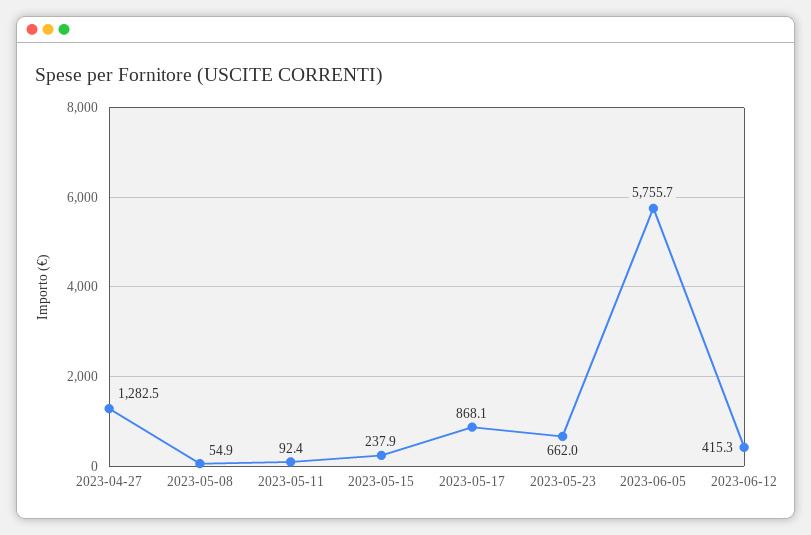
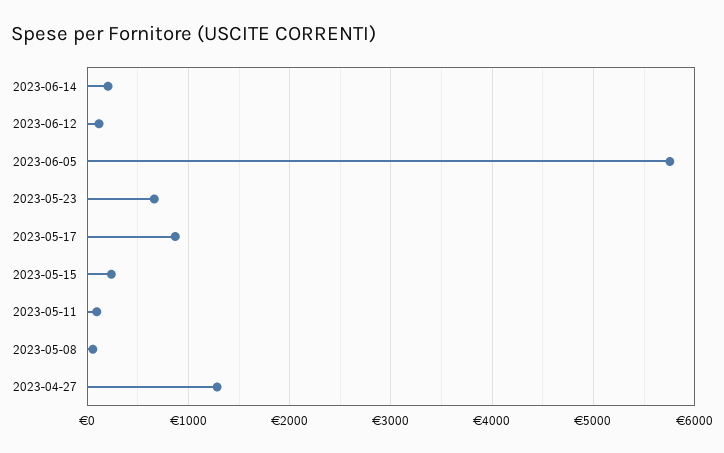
2023-06-12: 415.3 -> 100
2023-06-14: none -> 200

